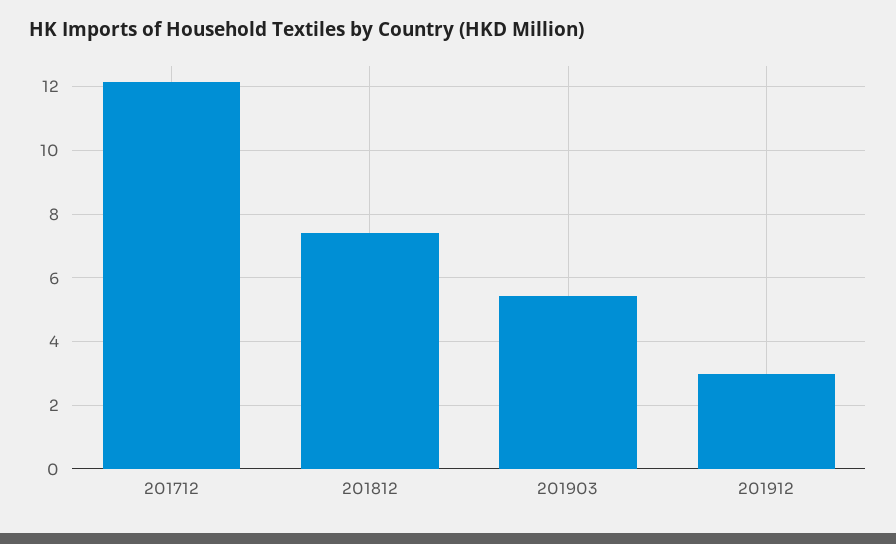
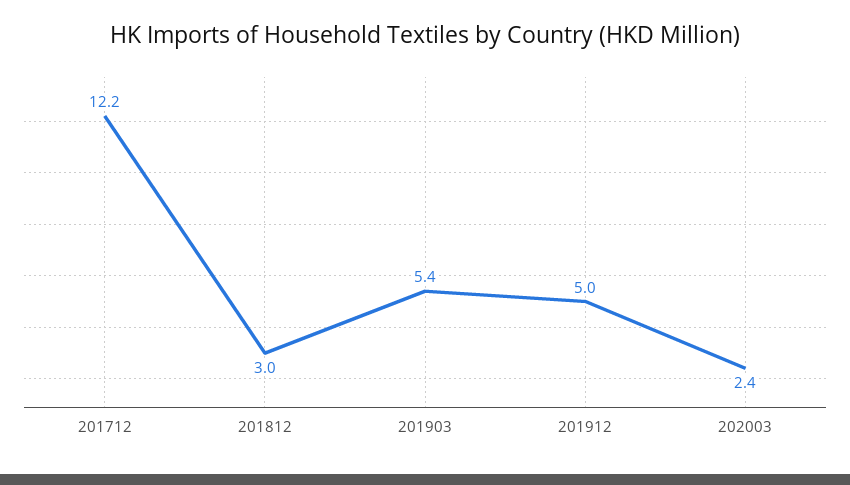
201812: 7.4 -> 3
201912: 3 -> 5
202003: none -> 2.4

